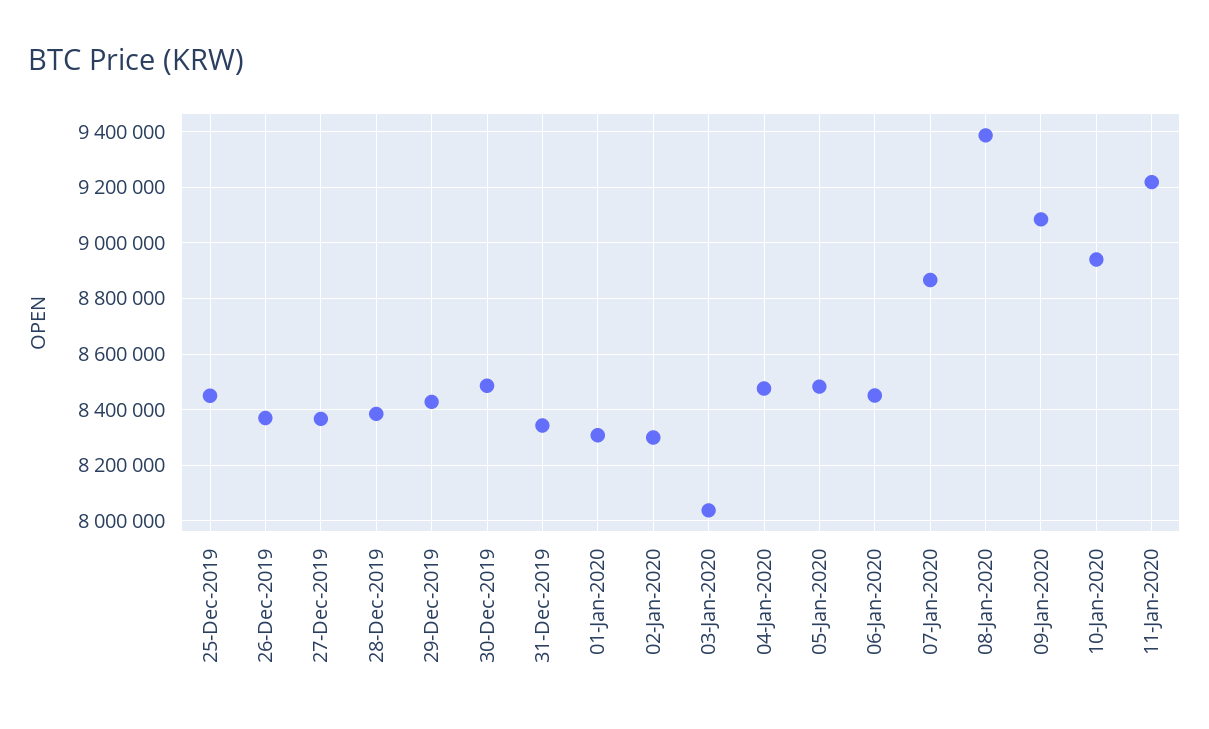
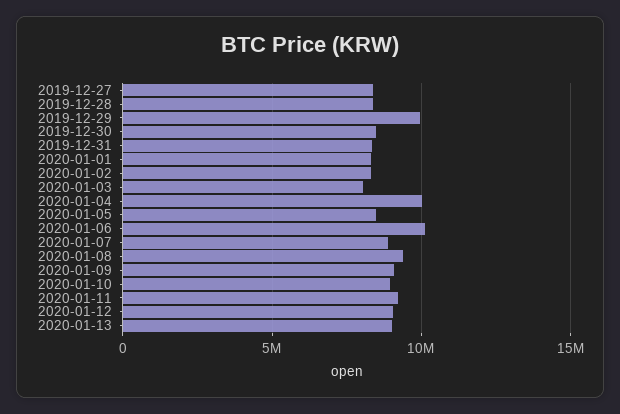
25-Dec-2019: 8450000 -> none
26-Dec-2019: 8375000 -> none
29-Dec-2019: 8425000 -> 10000000
04-Jan-2020: 8475000 -> 10000000
06-Jan-2020: 8450000 -> 10000000
2020-01-12: none -> 9000000
2020-01-13: none -> 9000000

